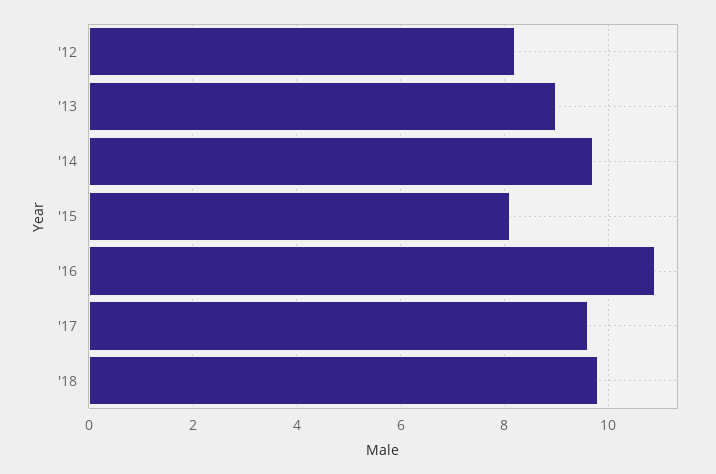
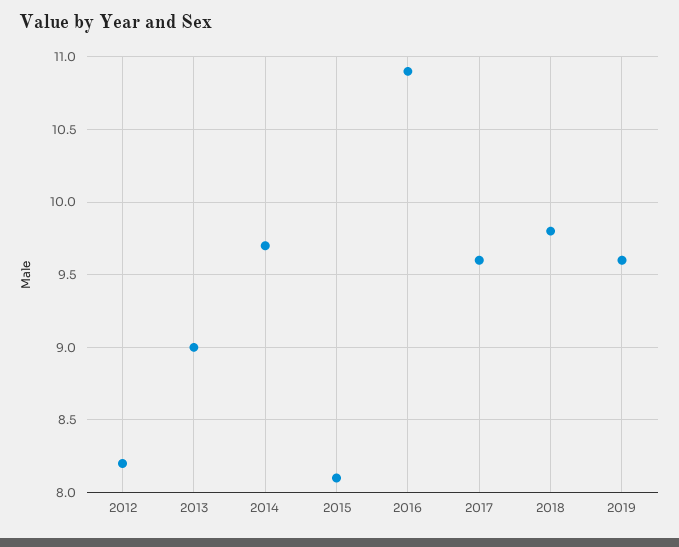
2019: none -> 9.6

